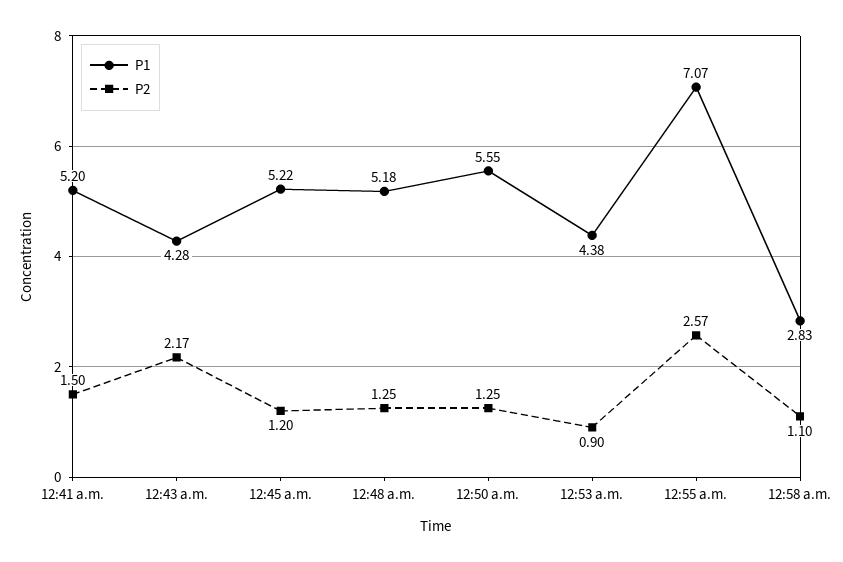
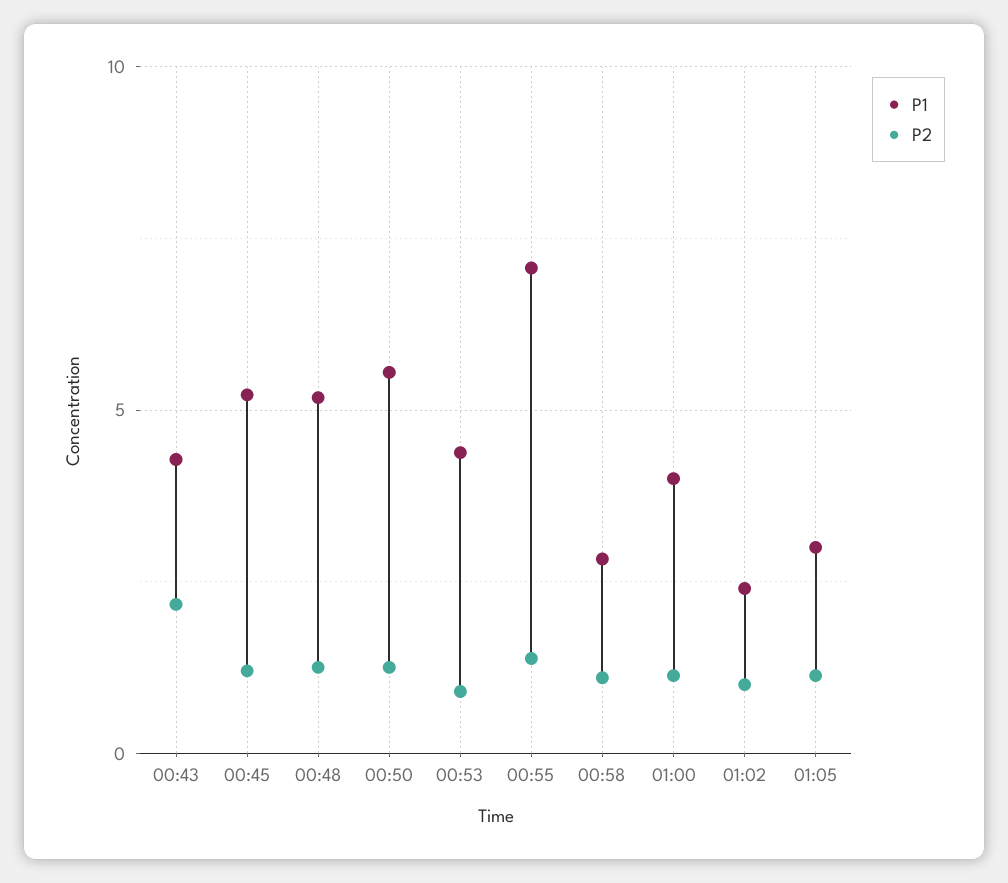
P1, 12:41 a.m.: 5.2 -> none
P2, 12:41 a.m.: 1.5 -> none
P2, 12:55 a.m.: 2.57 -> 1.5
P1, 01:00: none -> 4
P2, 01:00: none -> 1
P1, 01:02: none -> 2.5
P2, 01:02: none -> 1
P1, 01:05: none -> 3
P2, 01:05: none -> 1

